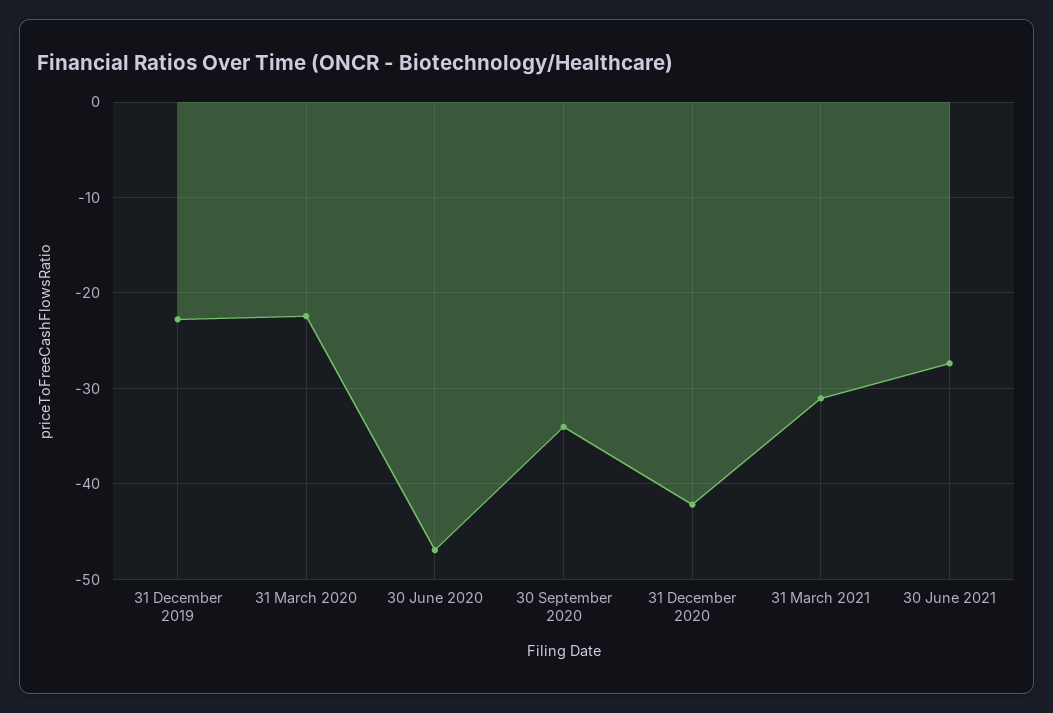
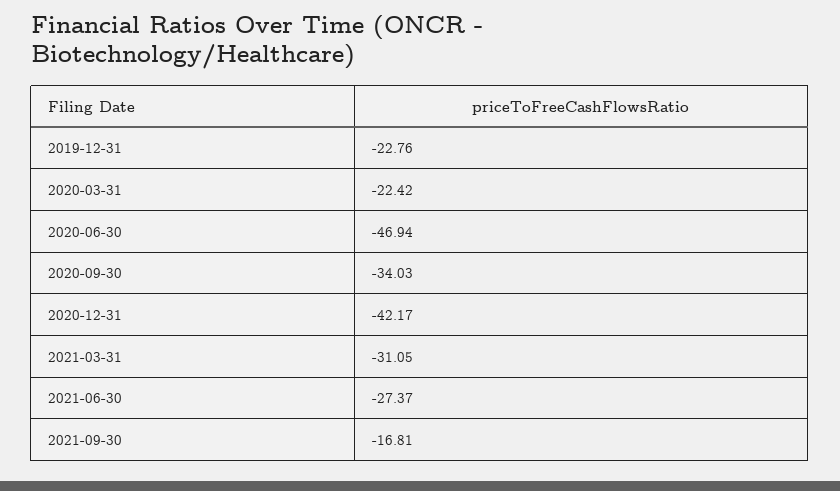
2021-09-30: none -> -16.81

